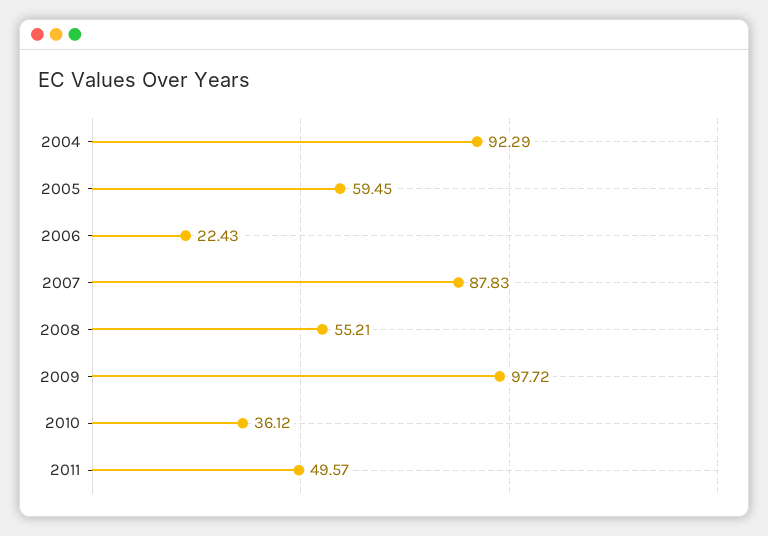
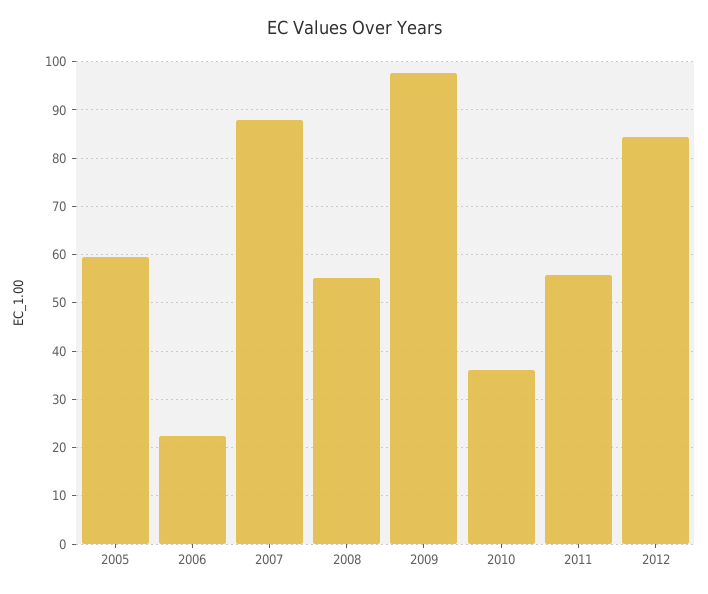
2004: 92.29 -> none
2011: 49.57 -> 56
2012: none -> 84

